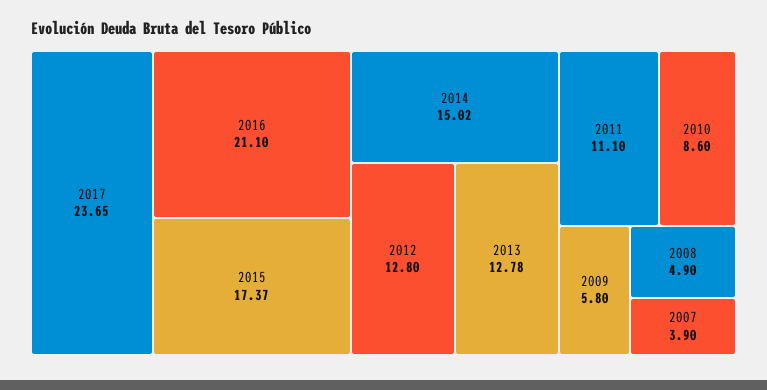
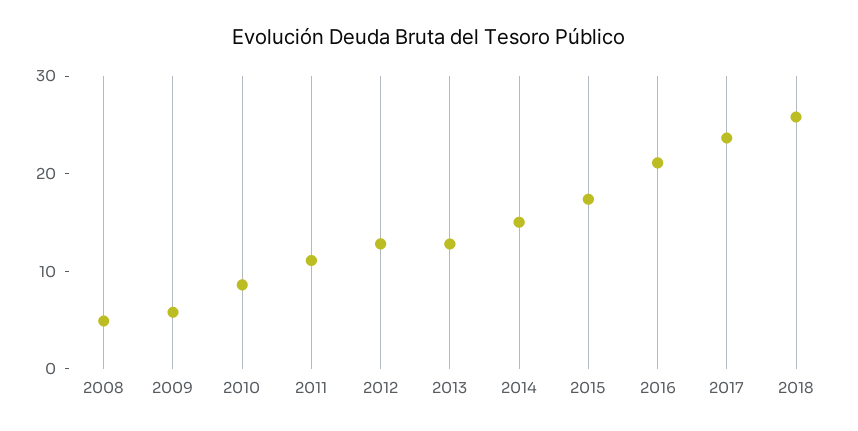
2007: 3.9 -> none
2018: none -> 26

